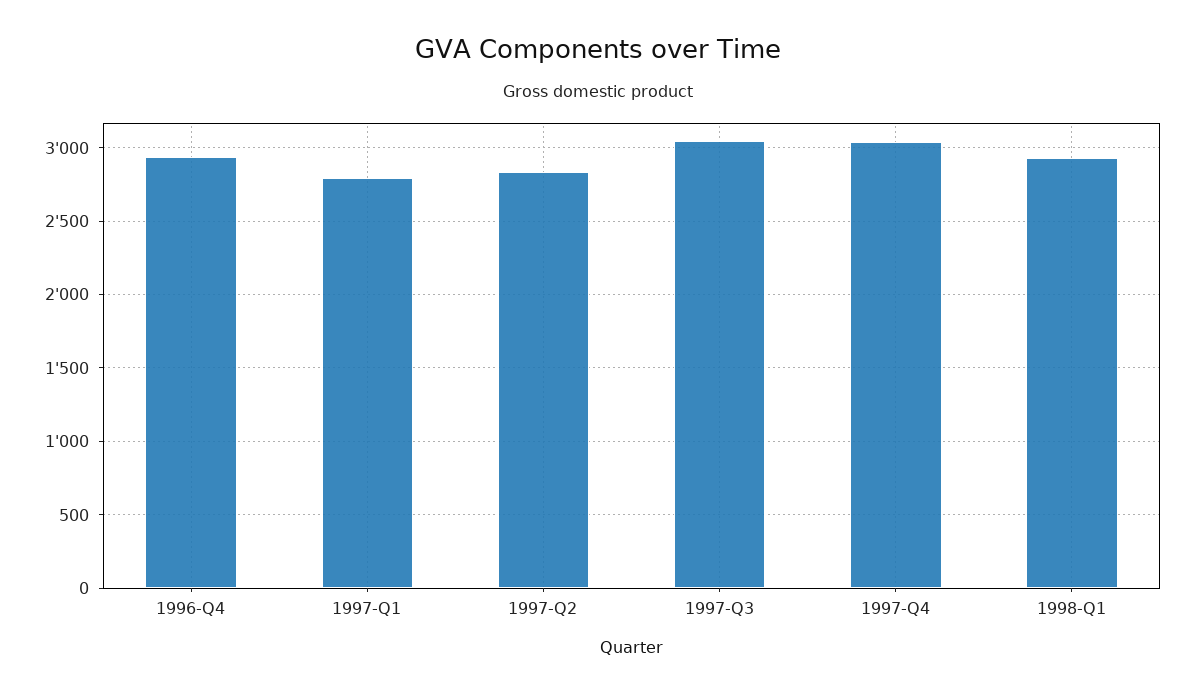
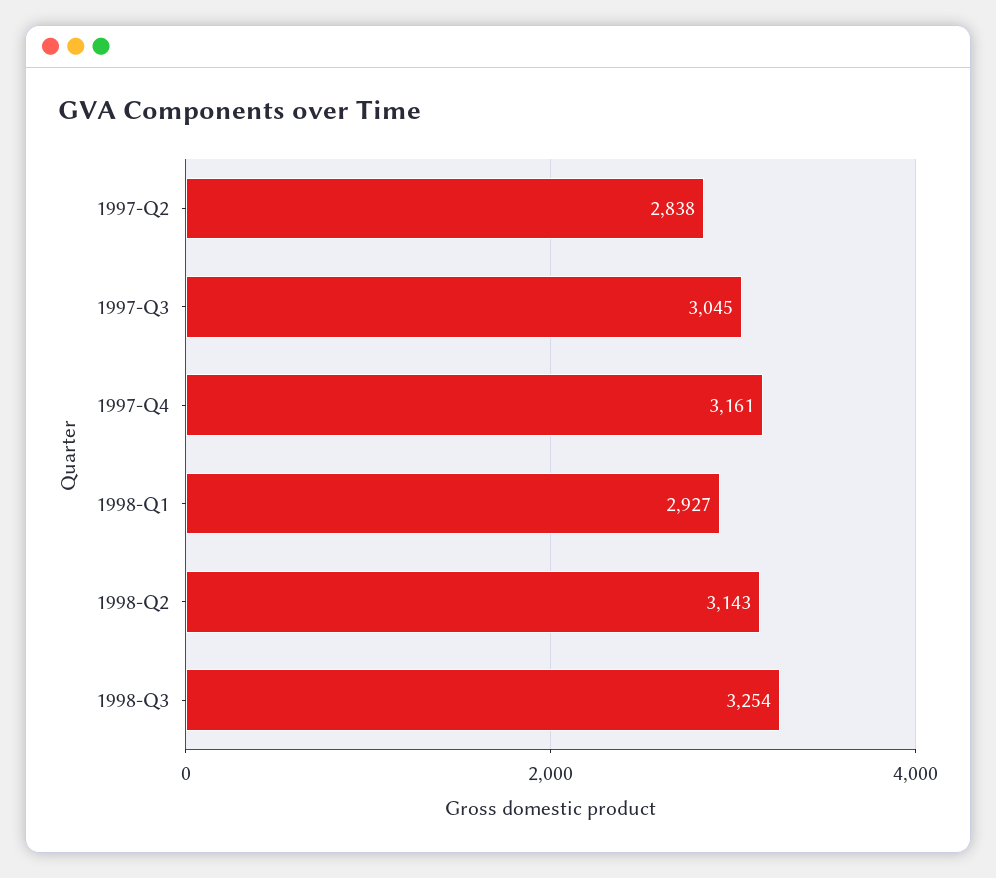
1996-Q4: 2950 -> none
1997-Q1: 2800 -> none
1997-Q4: 3050 -> 3161
1998-Q2: none -> 3143
1998-Q3: none -> 3254

